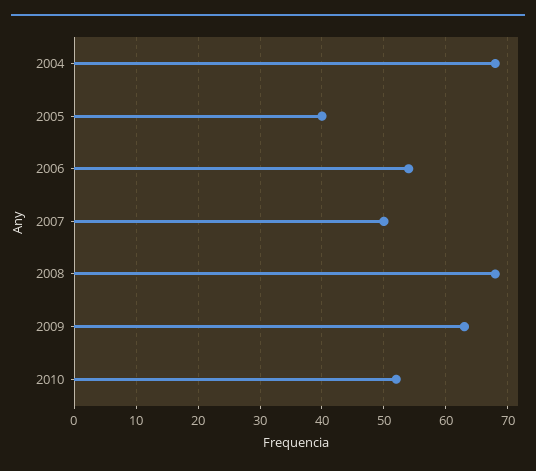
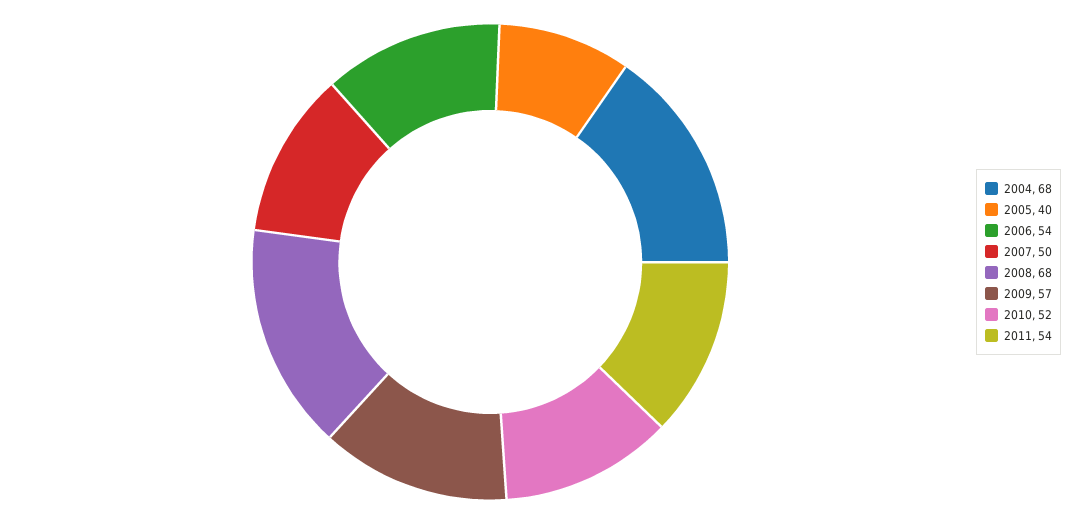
2009: 63 -> 57
2011: none -> 54

